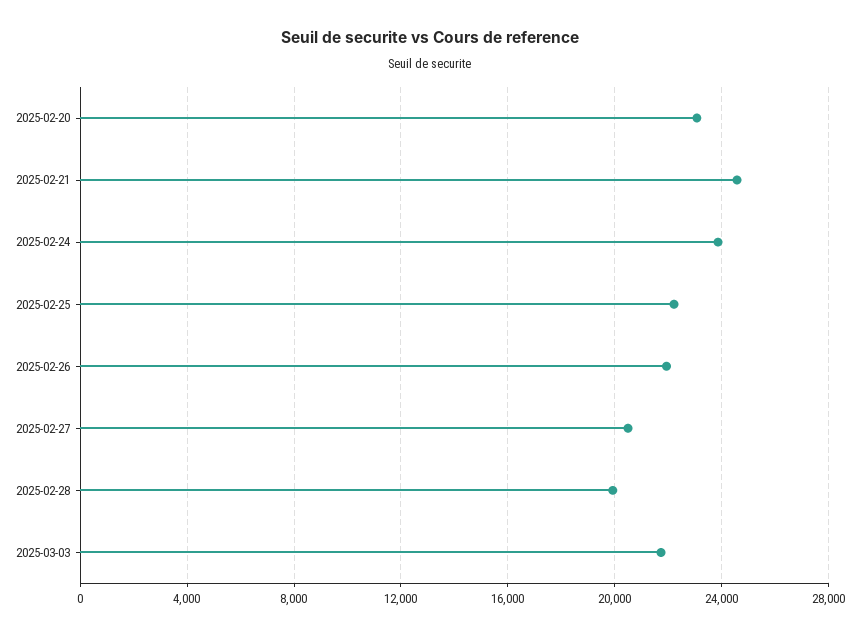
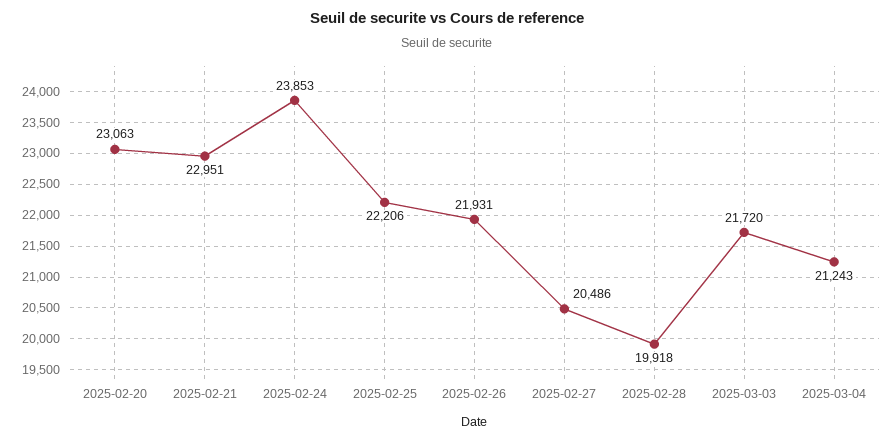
2025-02-21: 24500 -> 22951
2025-03-04: none -> 21243

